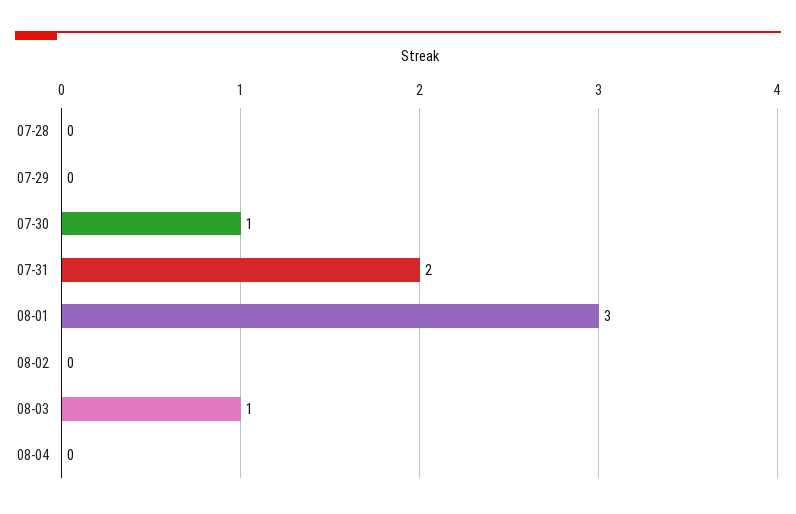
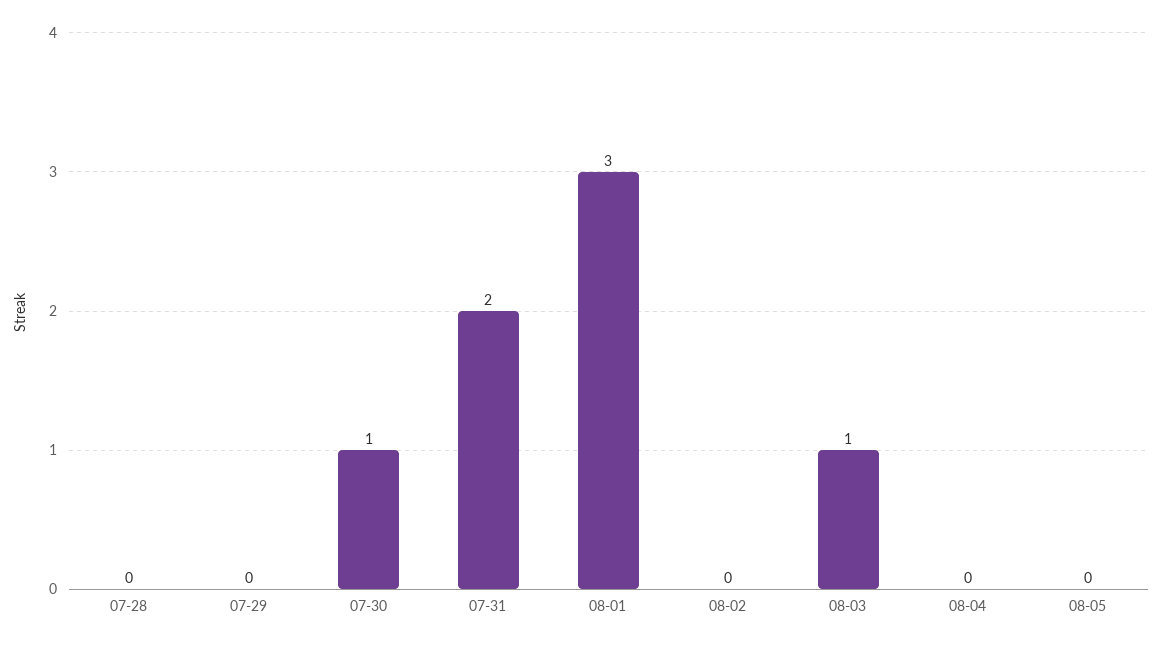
08-05: none -> 0

